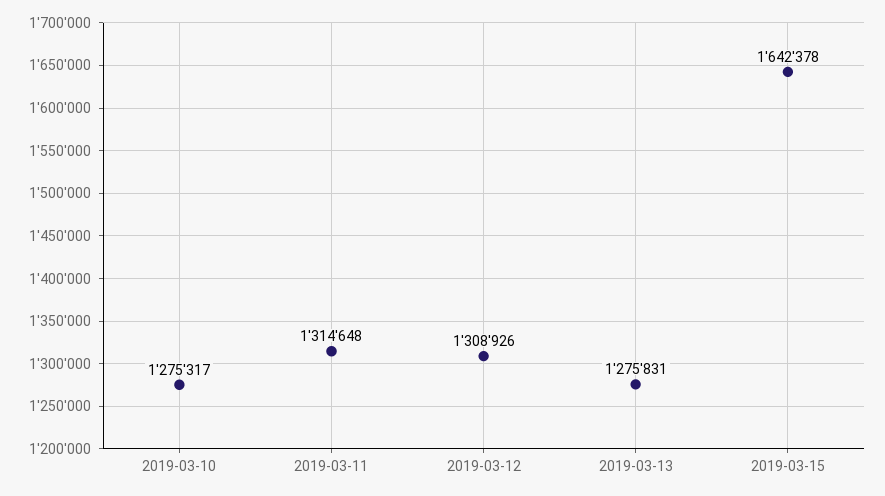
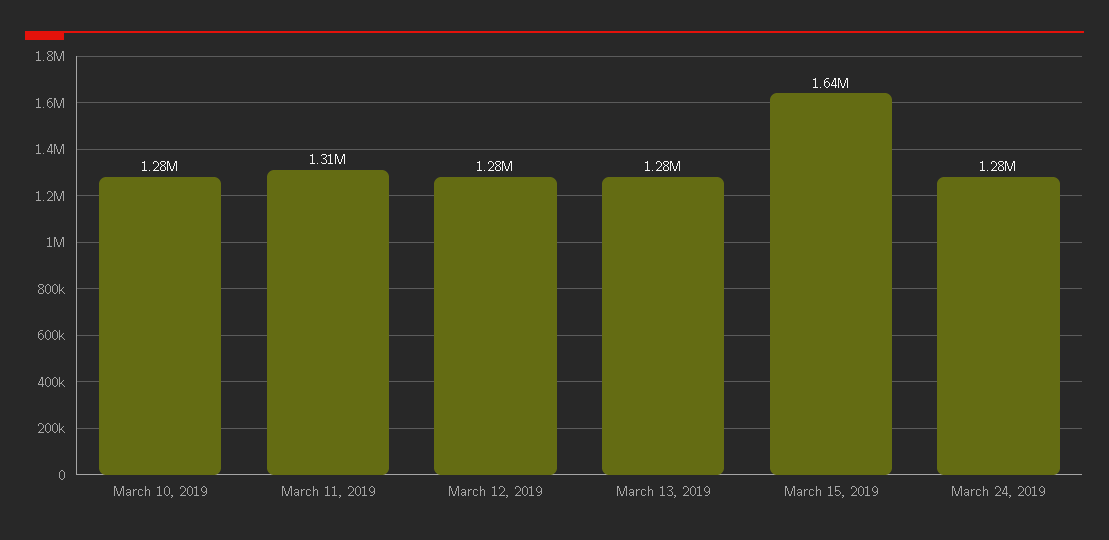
2019-03-12: 1308926 -> 1280000
March 24, 2019: none -> 1280000

